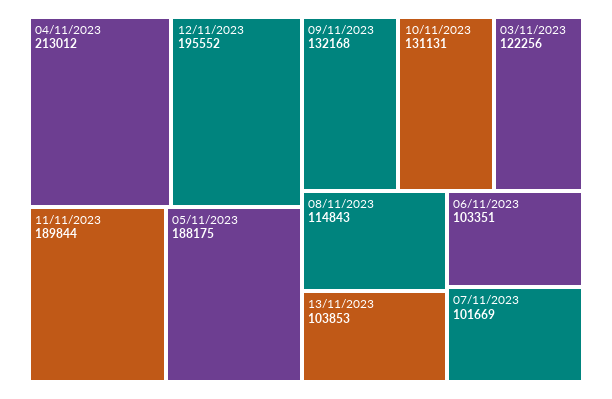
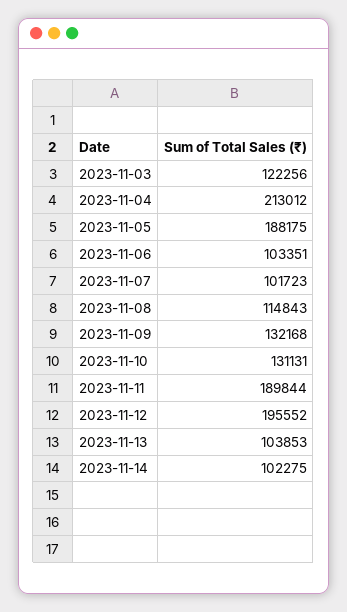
07/11/2023: 101669 -> 101723
2023-11-14: none -> 102275

